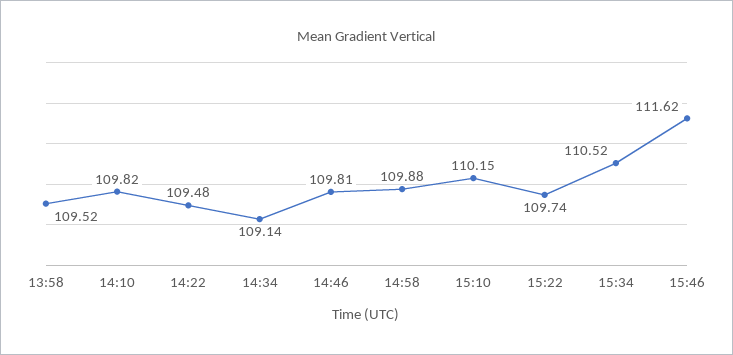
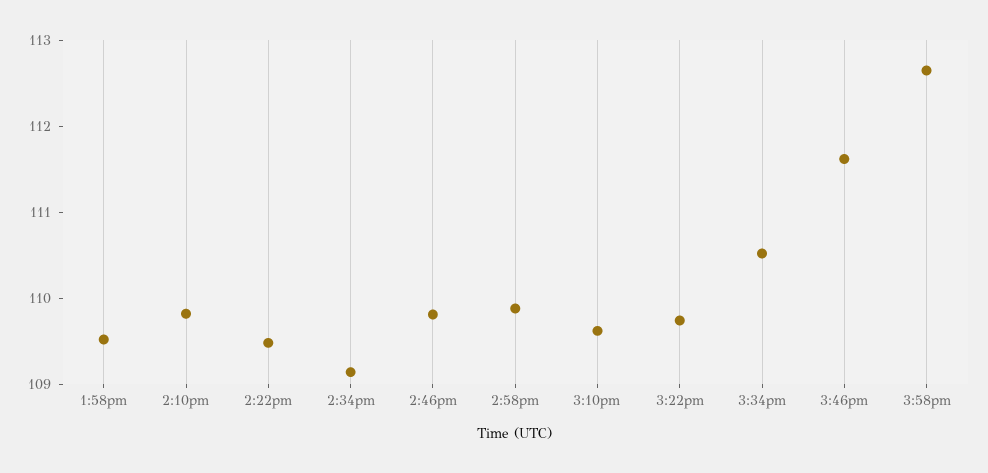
15:10: 110.15 -> 109.6
3:58pm: none -> 112.6

